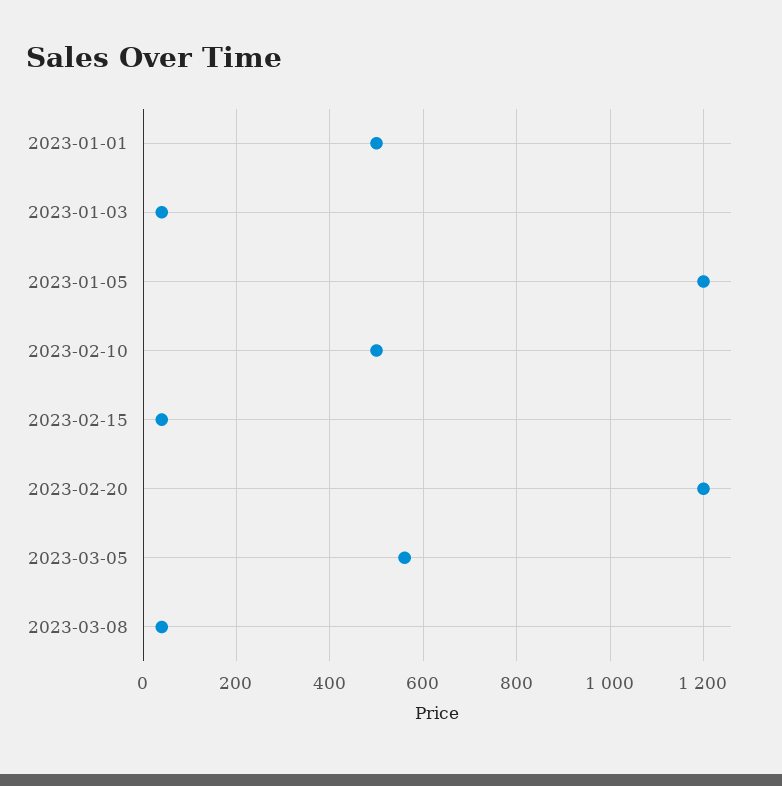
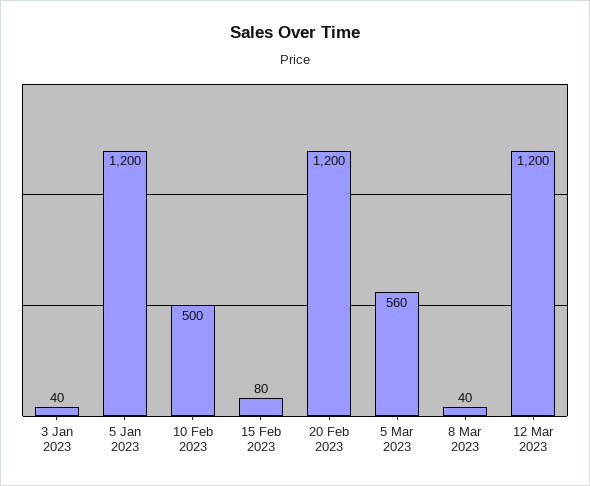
2023-01-01: 500 -> none
2023-02-15: 40 -> 80
12 Mar 2023: none -> 1200

